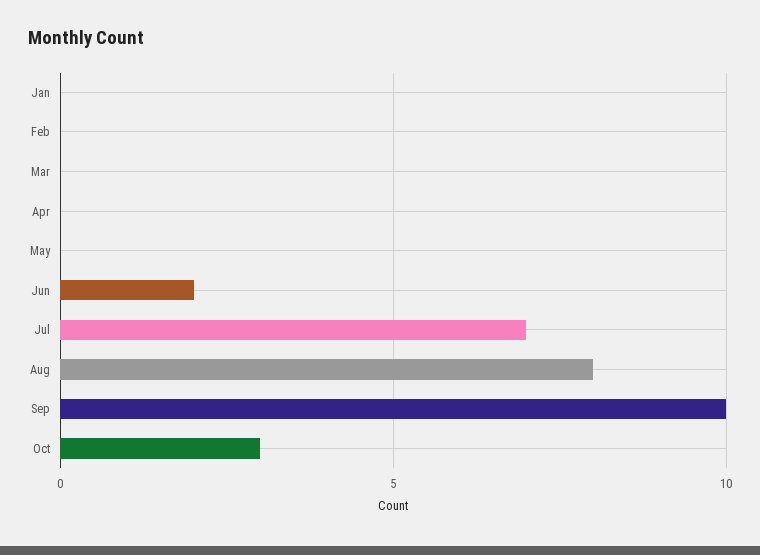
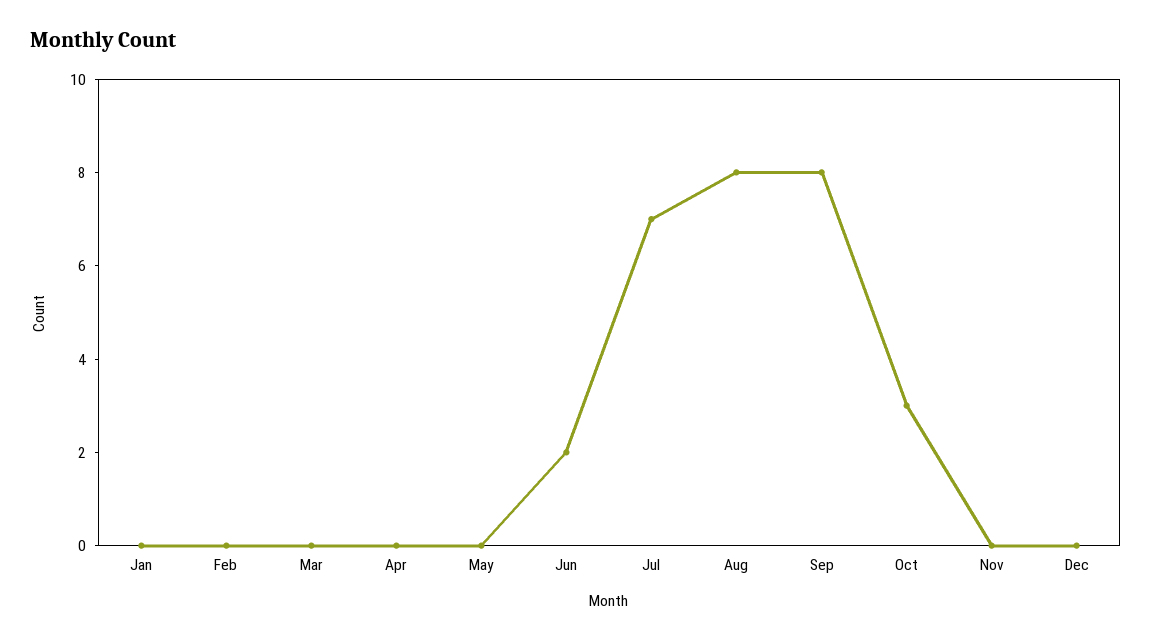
Sep: 10 -> 8
Nov: none -> 0
Dec: none -> 0

